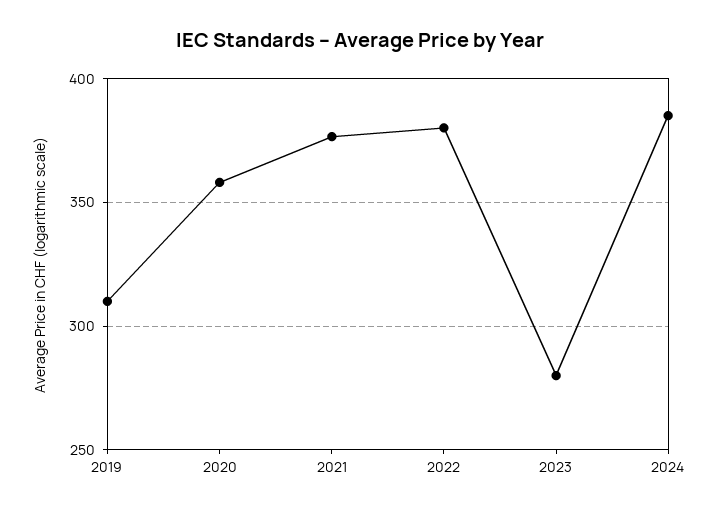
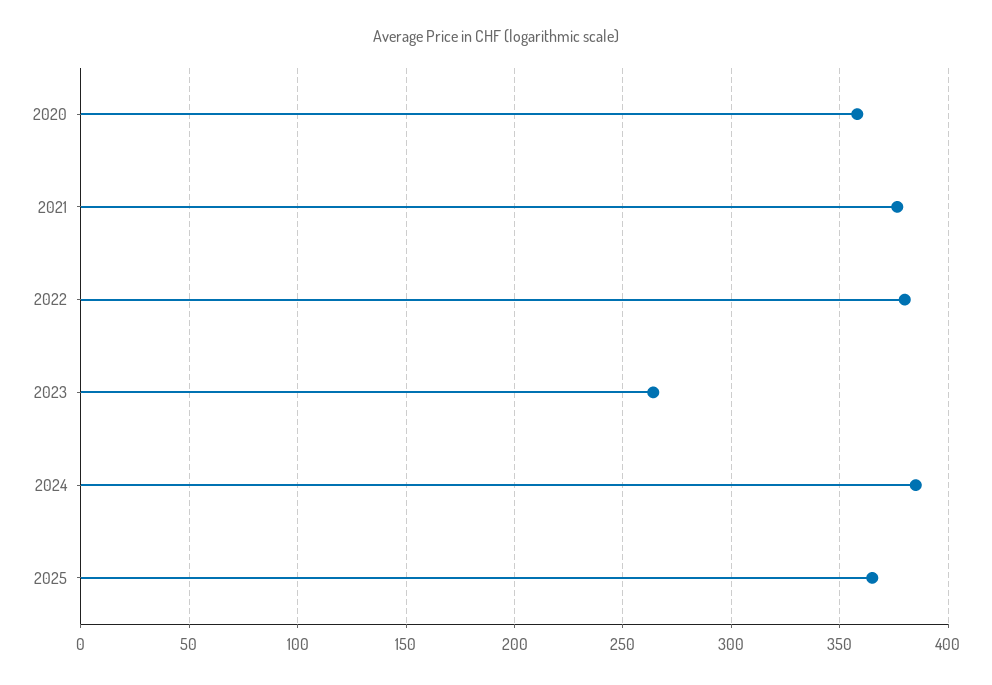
2019: 310 -> none
2023: 280 -> 265
2025: none -> 365

